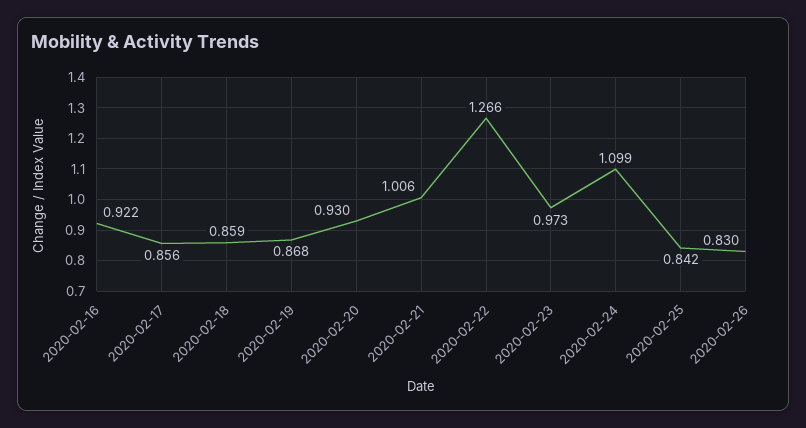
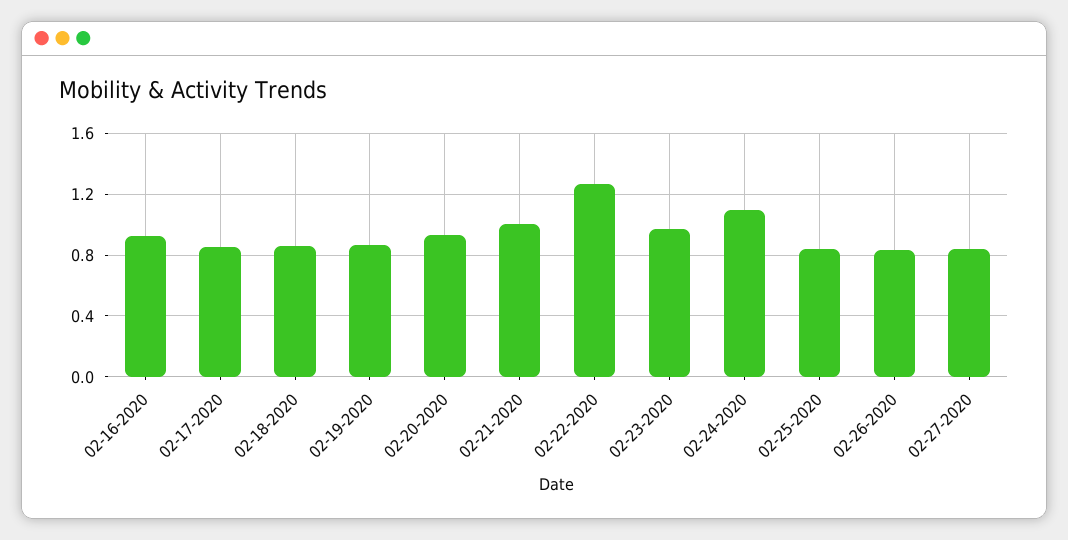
02-27-2020: none -> 0.85

